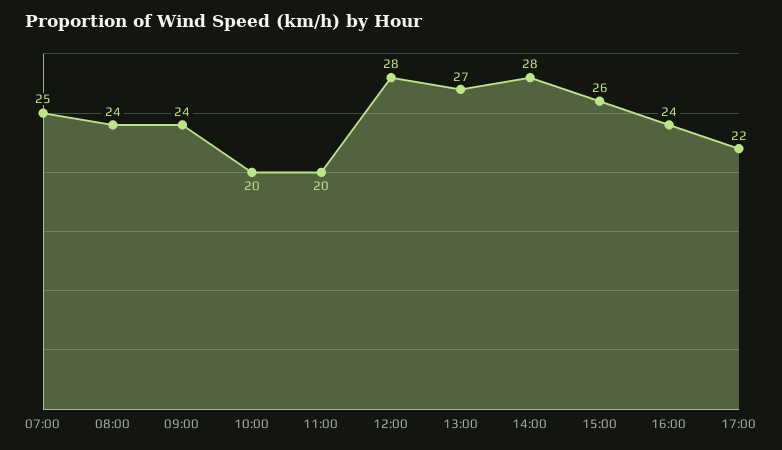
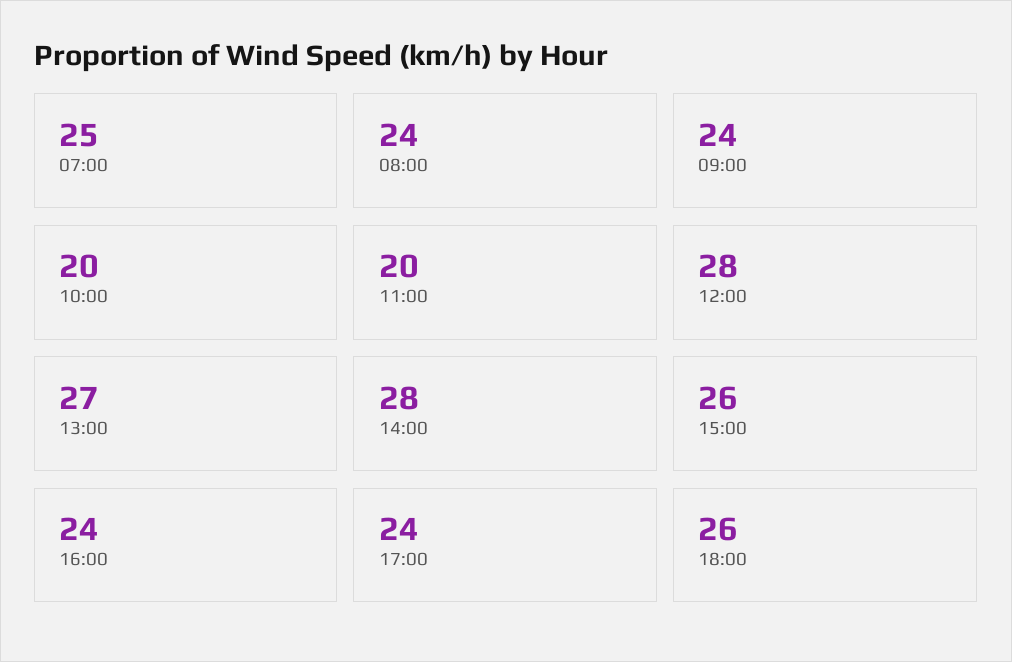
17:00: 22 -> 24
18:00: none -> 26

